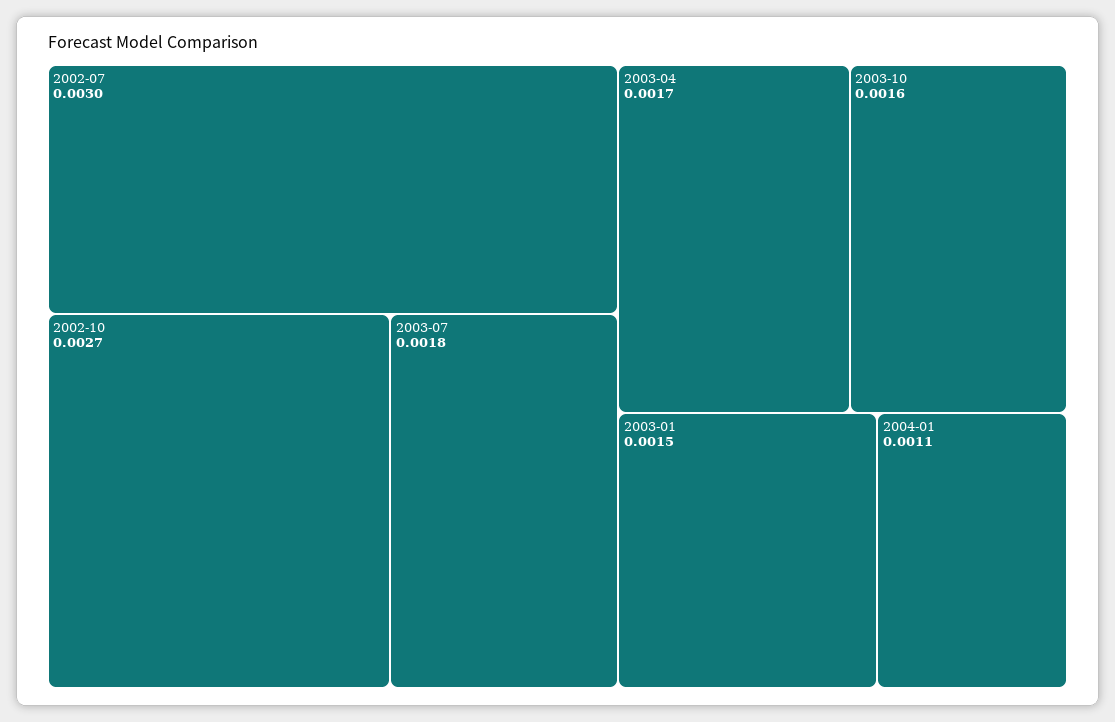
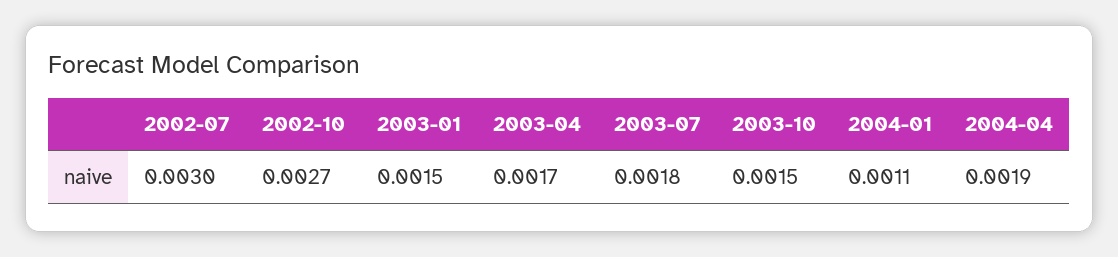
2003-10: 0.0016 -> 0.0015
2004-04: none -> 0.0019

